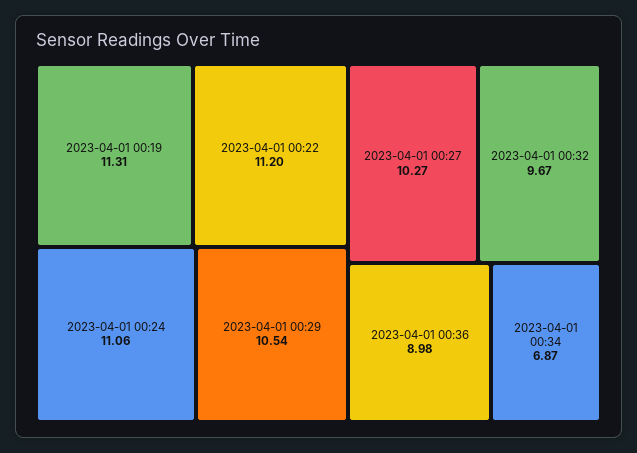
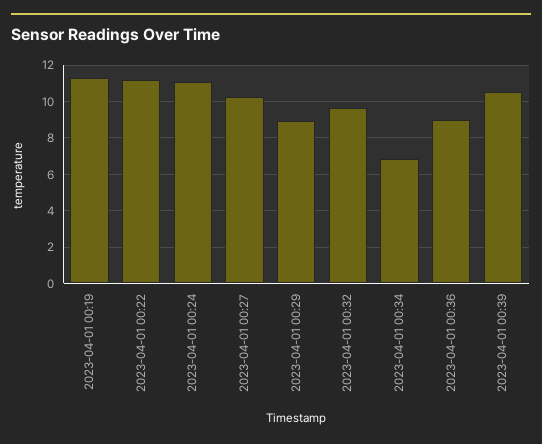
2023-04-01 00:29: 10.54 -> 9
2023-04-01 00:39: none -> 10.5

